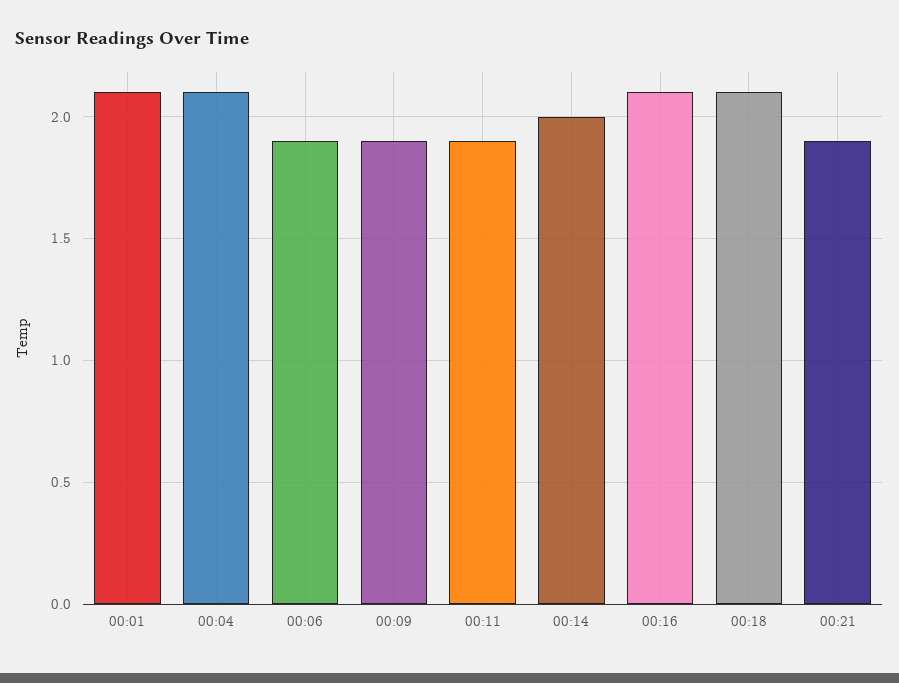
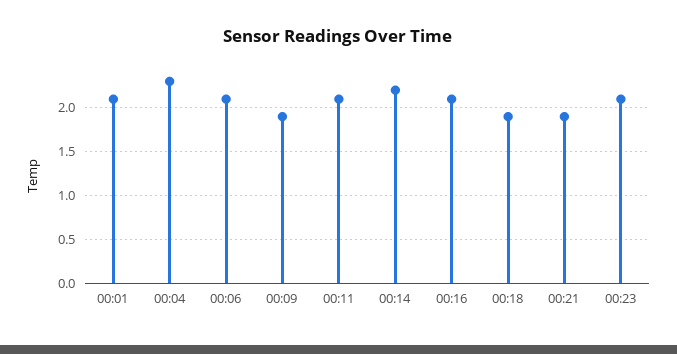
00:04: 2.1 -> 2.3
00:06: 1.9 -> 2.1
00:11: 1.9 -> 2.1
00:14: 2 -> 2.2
00:18: 2.1 -> 1.9
00:23: none -> 2.1

